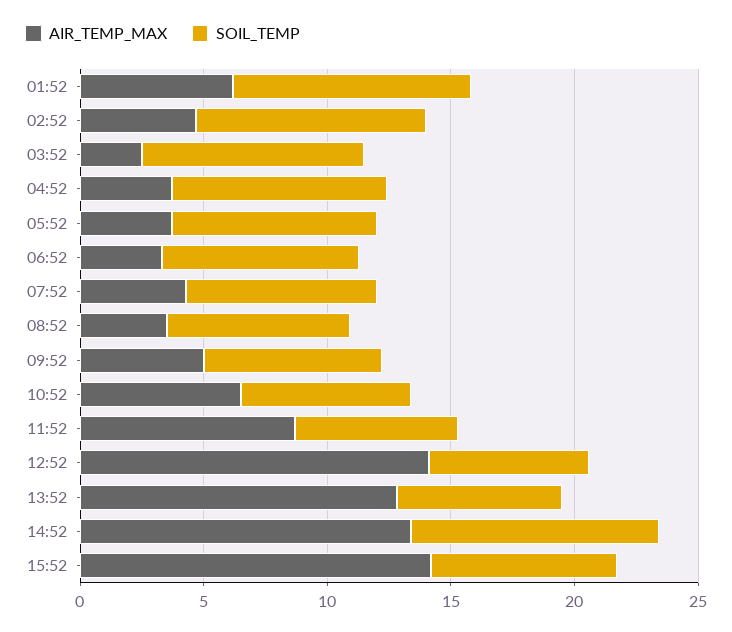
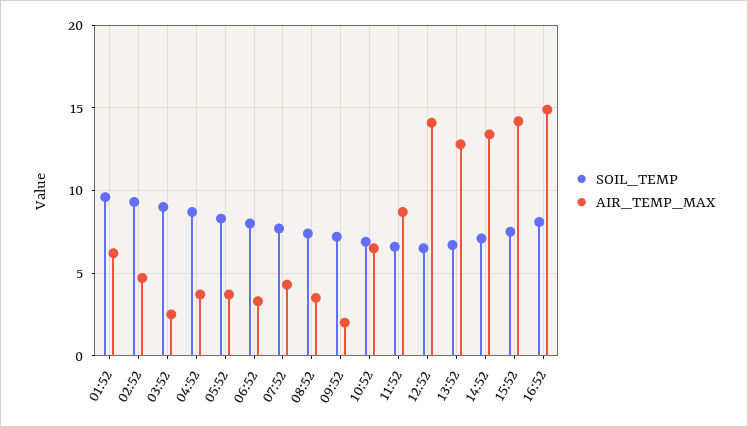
AIR_TEMP_MAX, 09:52: 5 -> 2
SOIL_TEMP, 14:52: 10 -> 7
SOIL_TEMP, 16:52: none -> 8
AIR_TEMP_MAX, 16:52: none -> 15

